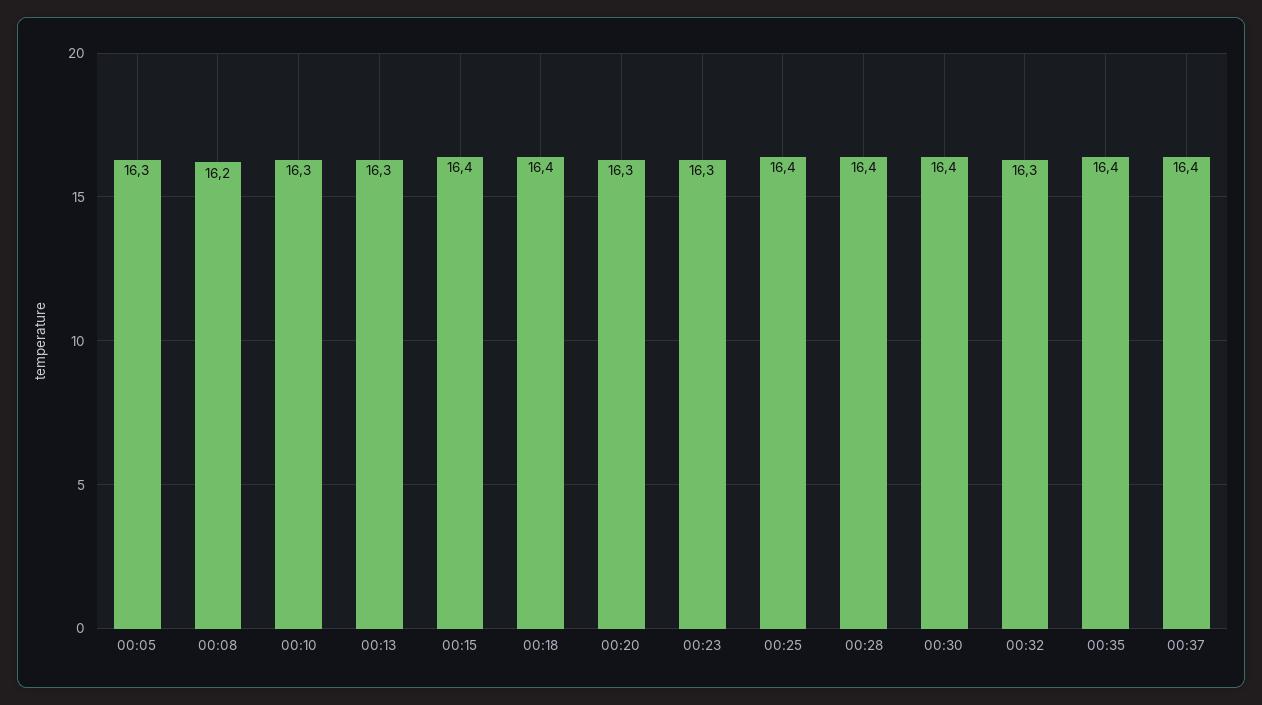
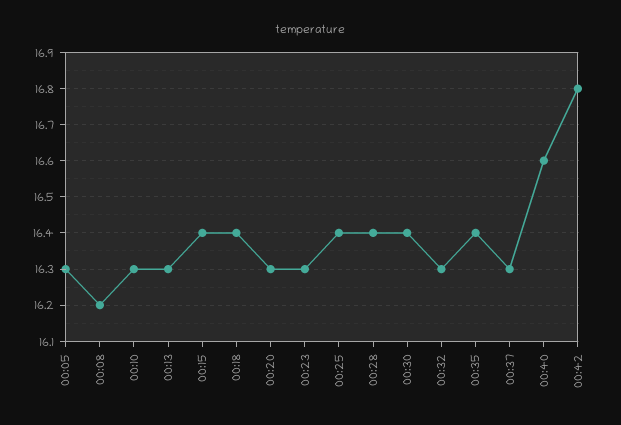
00:37: 16.4 -> 16.3
00:40: none -> 16.6
00:42: none -> 16.8

